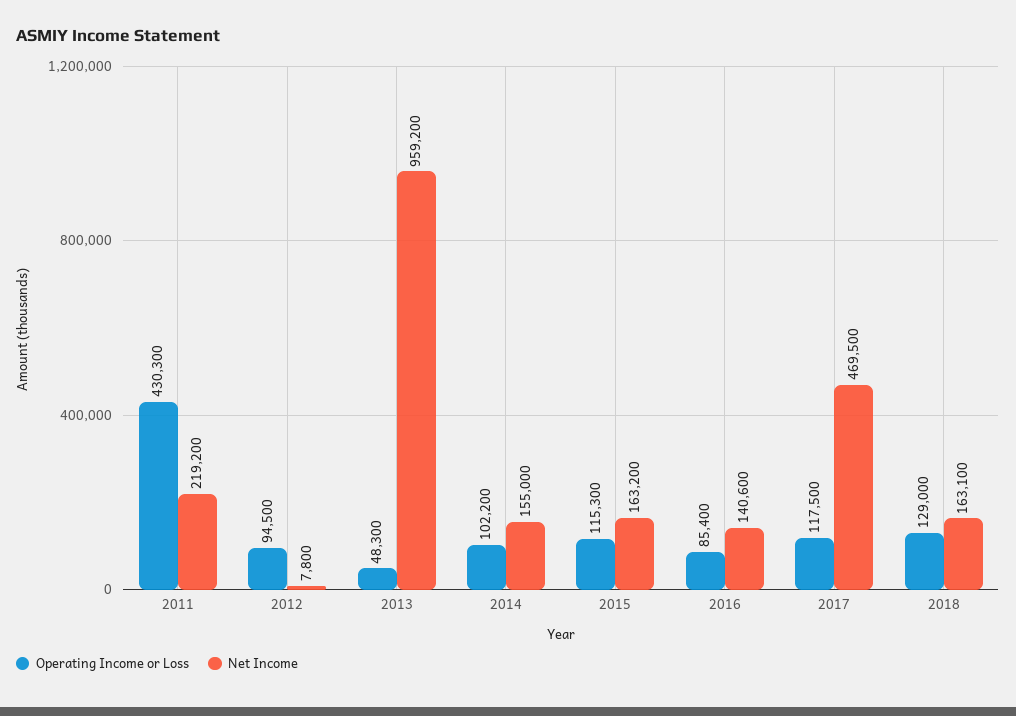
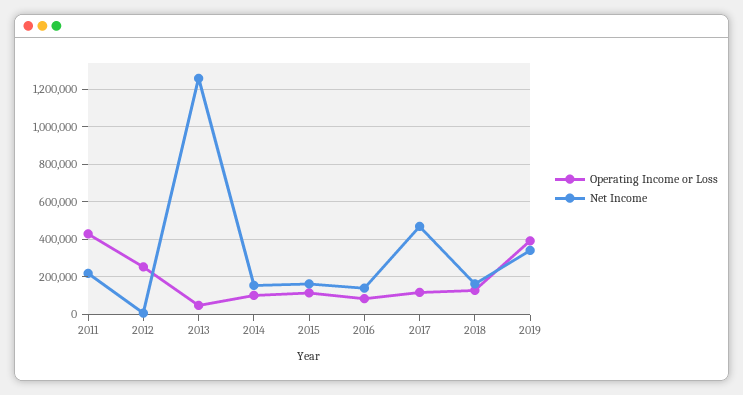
Operating Income or Loss, 2012: 94500 -> 250000
Net Income, 2013: 959200 -> 1250000
Operating Income or Loss, 2019: none -> 400000
Net Income, 2019: none -> 350000

